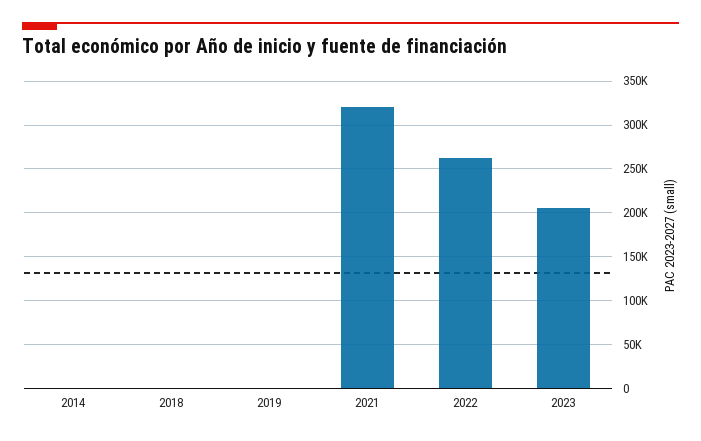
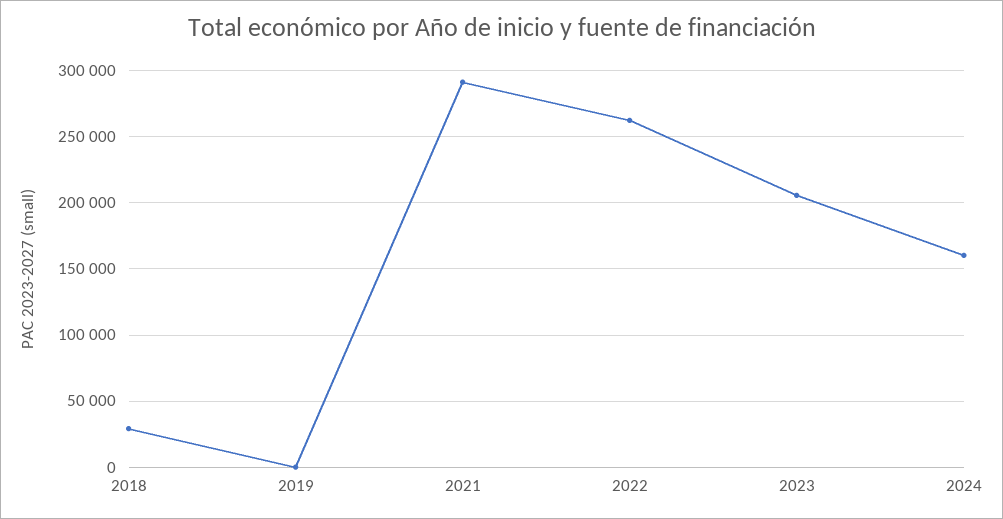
2014: 0 -> none
2018: 0 -> 30000
2021: 320000 -> 290000
2024: none -> 160000

